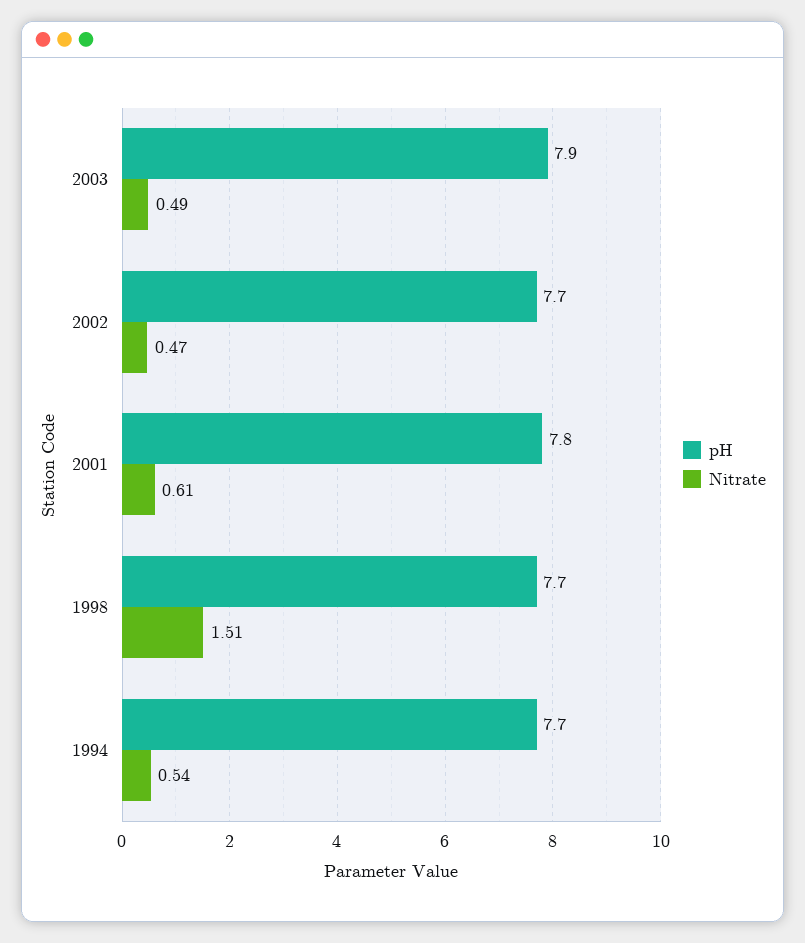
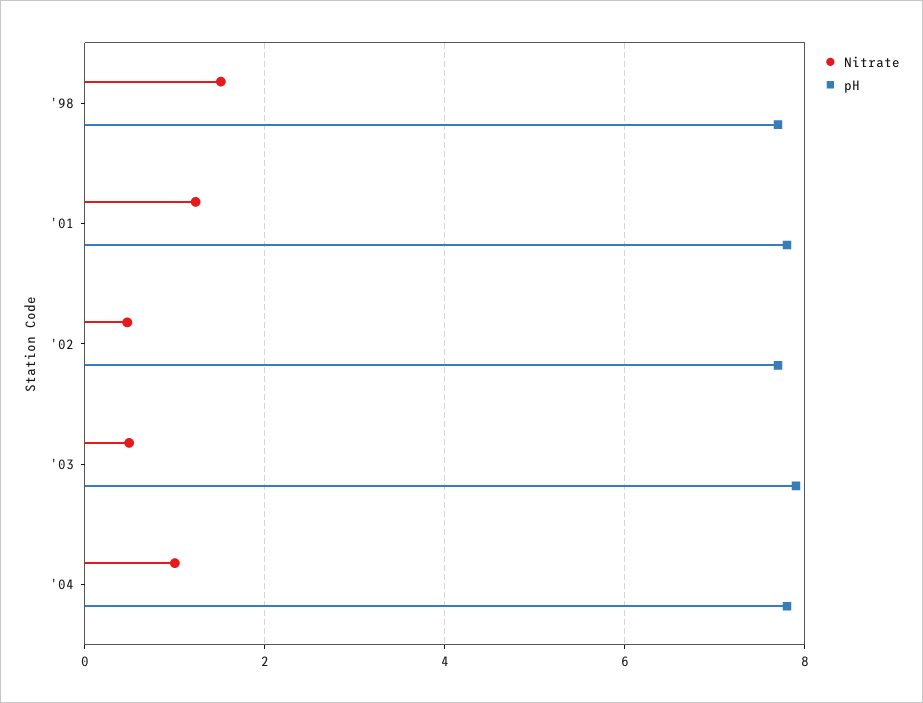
Nitrate, 2001: 0.61 -> 1.2
pH, 1994: 7.7 -> none
Nitrate, 1994: 0.54 -> none
Nitrate, '04: none -> 1
pH, '04: none -> 7.8

